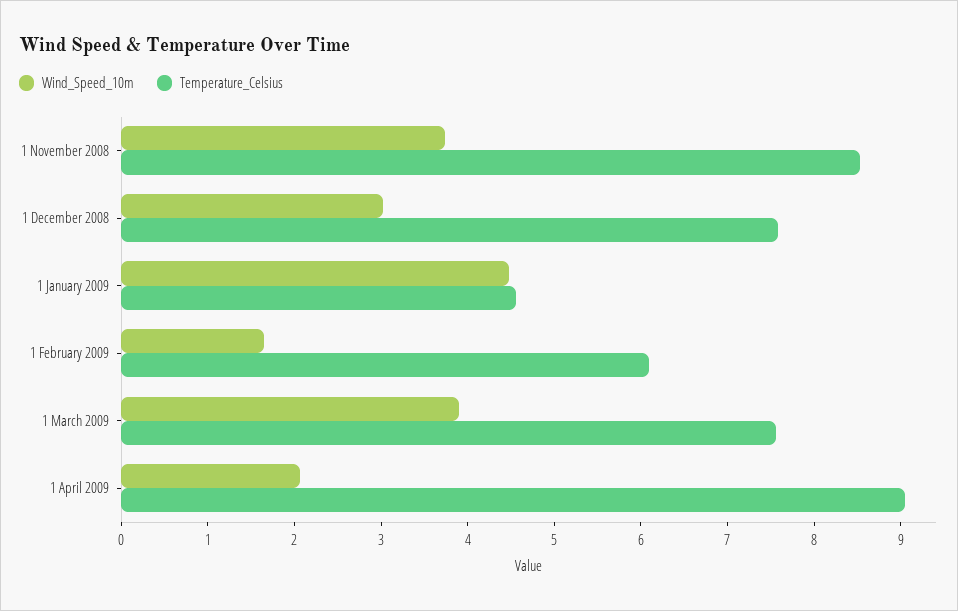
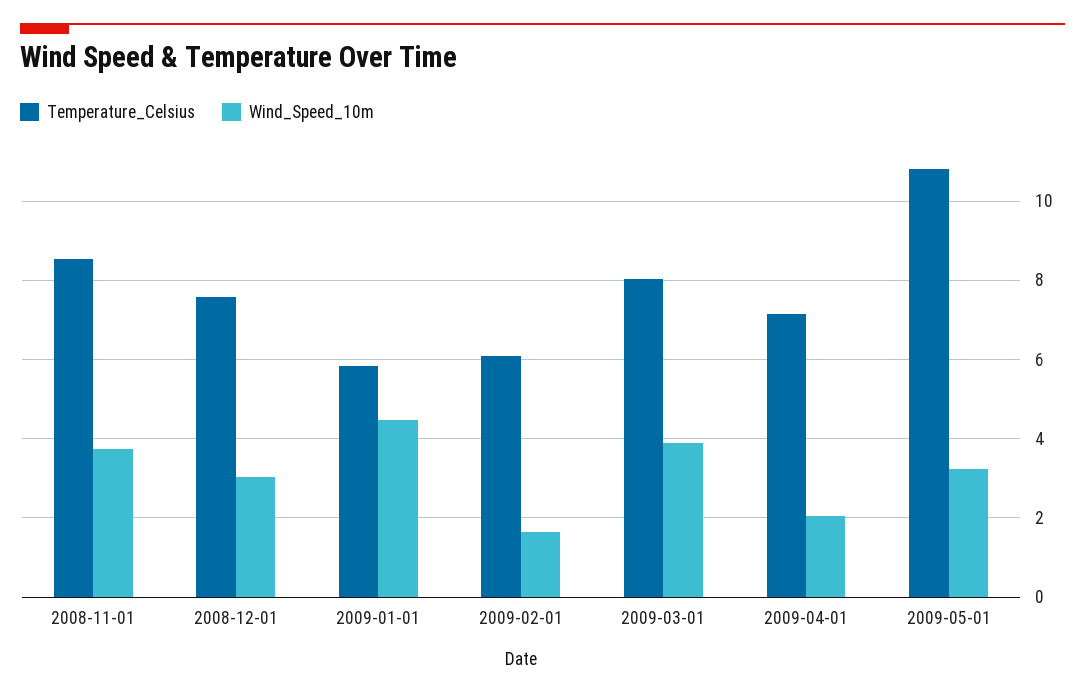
Temperature_Celsius, 1 January 2009: 4.6 -> 5.8
Temperature_Celsius, 1 March 2009: 7.6 -> 8
Temperature_Celsius, 1 April 2009: 9 -> 7.2
Temperature_Celsius, 2009-05-01: none -> 10.8
Wind_Speed_10m, 2009-05-01: none -> 3.2

